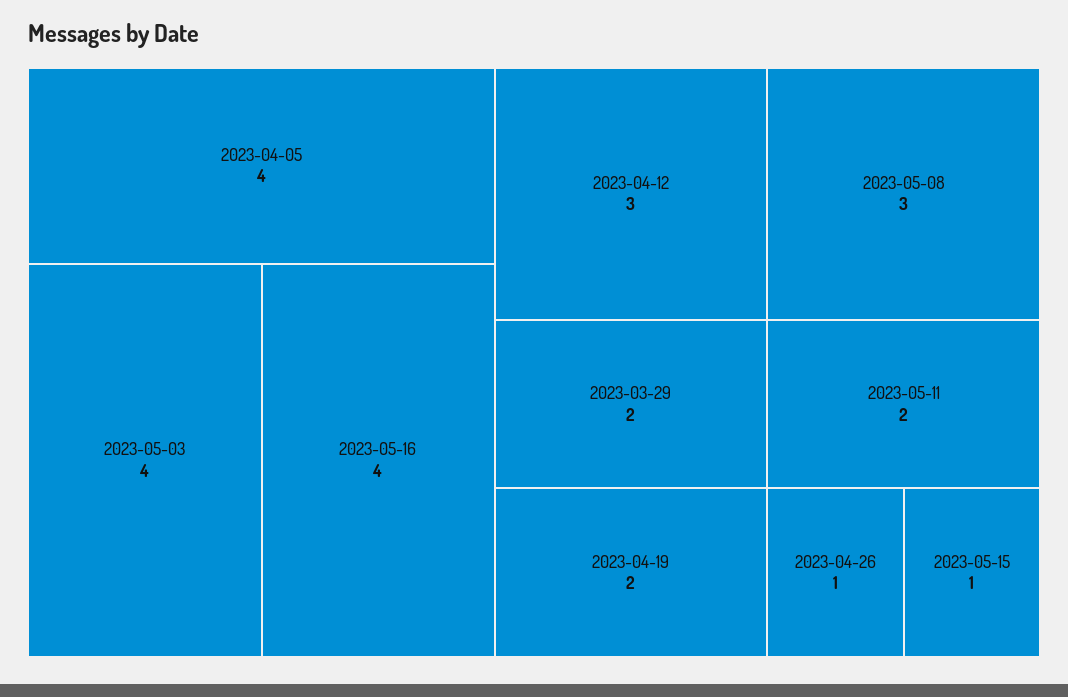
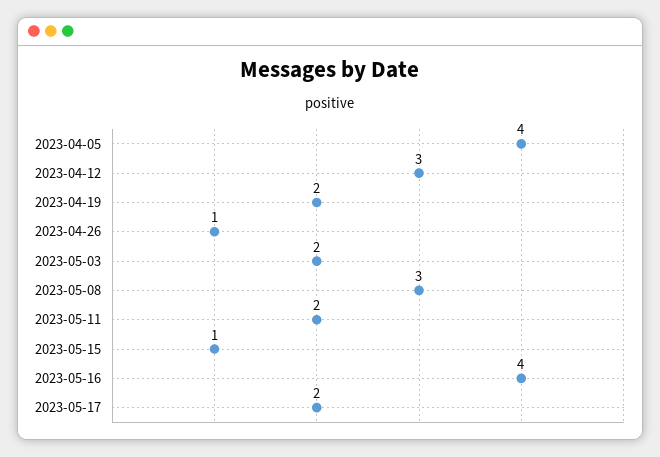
2023-05-03: 4 -> 2
2023-03-29: 2 -> none
2023-05-17: none -> 2

